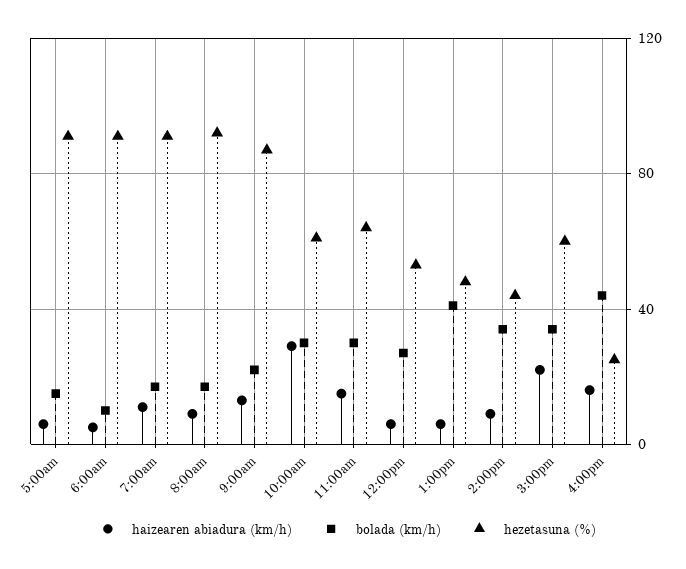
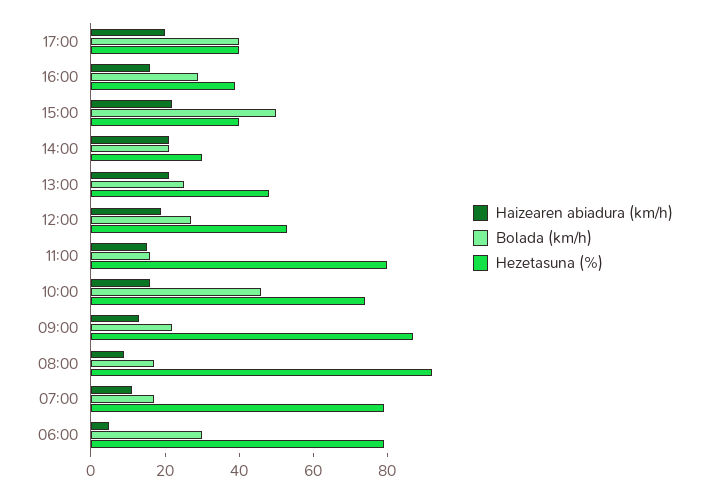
haizearen abiadura (km/h), 5:00am: 5 -> none
bolada (km/h), 5:00am: 15 -> none
hezetasuna (%), 5:00am: 90 -> none
bolada (km/h), 6:00am: 10 -> 30
hezetasuna (%), 6:00am: 90 -> 80
hezetasuna (%), 7:00am: 90 -> 80
haizearen abiadura (km/h), 10:00am: 30 -> 15
bolada (km/h), 10:00am: 30 -> 45
hezetasuna (%), 10:00am: 60 -> 75
bolada (km/h), 11:00am: 30 -> 15
hezetasuna (%), 11:00am: 65 -> 80
haizearen abiadura (km/h), 12:00pm: 5 -> 20
haizearen abiadura (km/h), 1:00pm: 5 -> 20
bolada (km/h), 1:00pm: 40 -> 25
haizearen abiadura (km/h), 2:00pm: 10 -> 20
bolada (km/h), 2:00pm: 35 -> 20
hezetasuna (%), 2:00pm: 45 -> 30
bolada (km/h), 3:00pm: 35 -> 50
hezetasuna (%), 3:00pm: 60 -> 40
bolada (km/h), 4:00pm: 45 -> 30
hezetasuna (%), 4:00pm: 25 -> 40
haizearen abiadura (km/h), 17:00: none -> 20
bolada (km/h), 17:00: none -> 40
hezetasuna (%), 17:00: none -> 40

